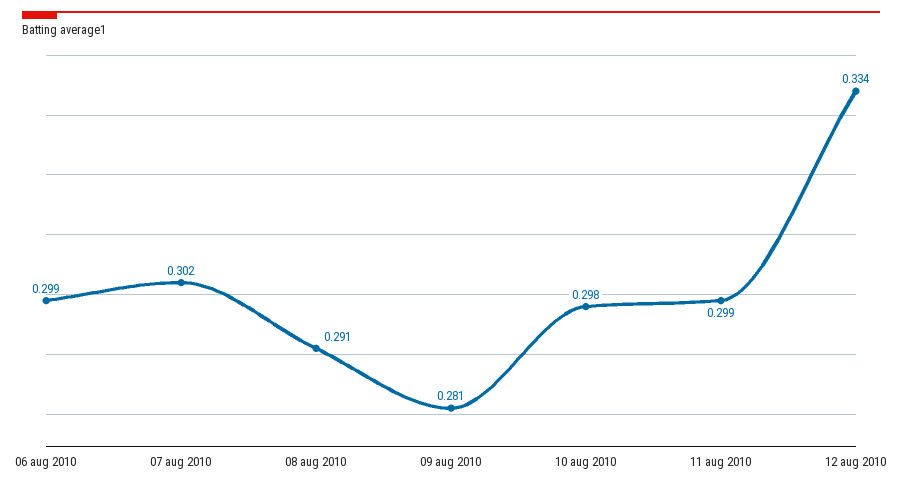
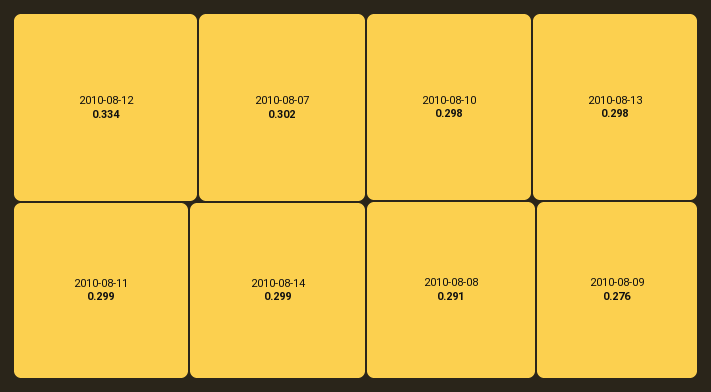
06 aug 2010: 0.299 -> none
09 aug 2010: 0.281 -> 0.276
2010-08-14: none -> 0.299
2010-08-13: none -> 0.298

